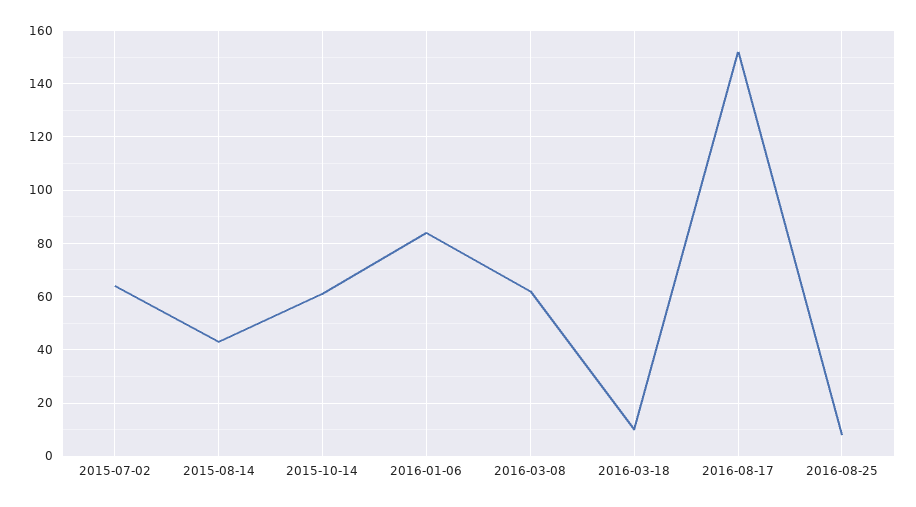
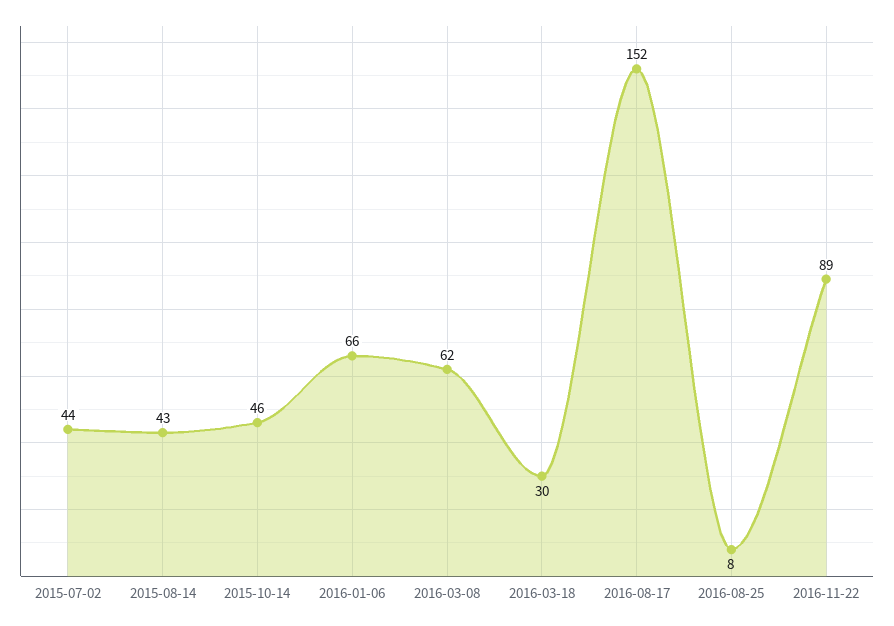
2015-07-02: 65 -> 44
2015-10-14: 60 -> 46
2016-01-06: 85 -> 66
2016-03-18: 10 -> 30
2016-11-22: none -> 89

